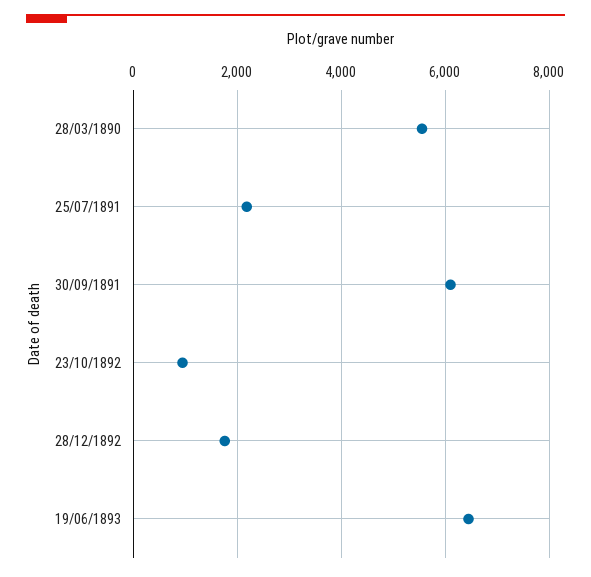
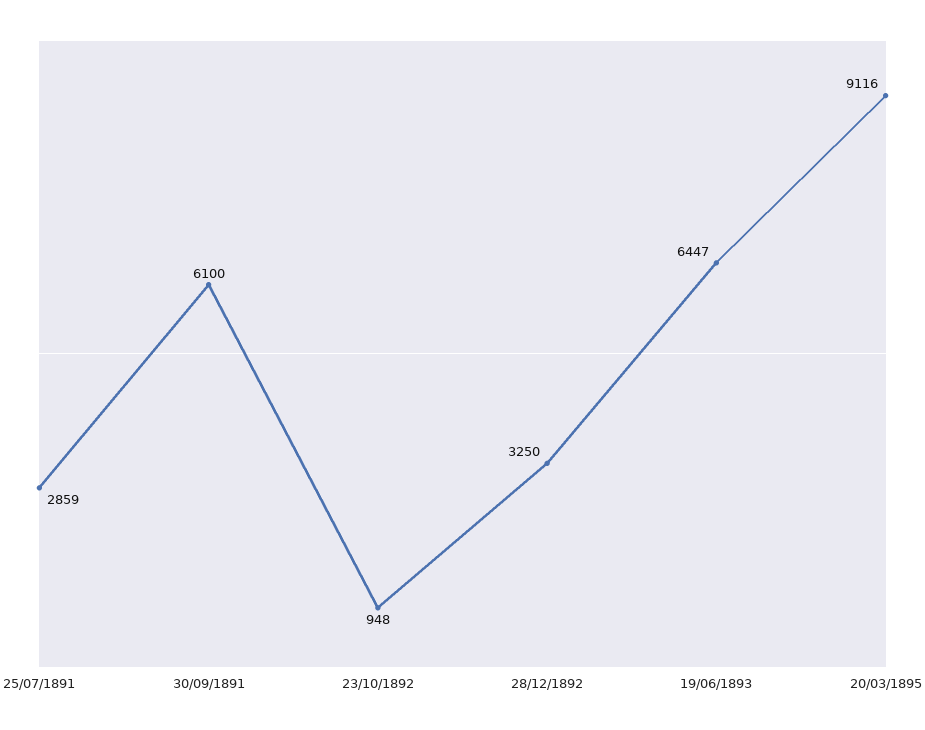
28/03/1890: 5600 -> none
25/07/1891: 2200 -> 2859
28/12/1892: 1800 -> 3250
20/03/1895: none -> 9116

